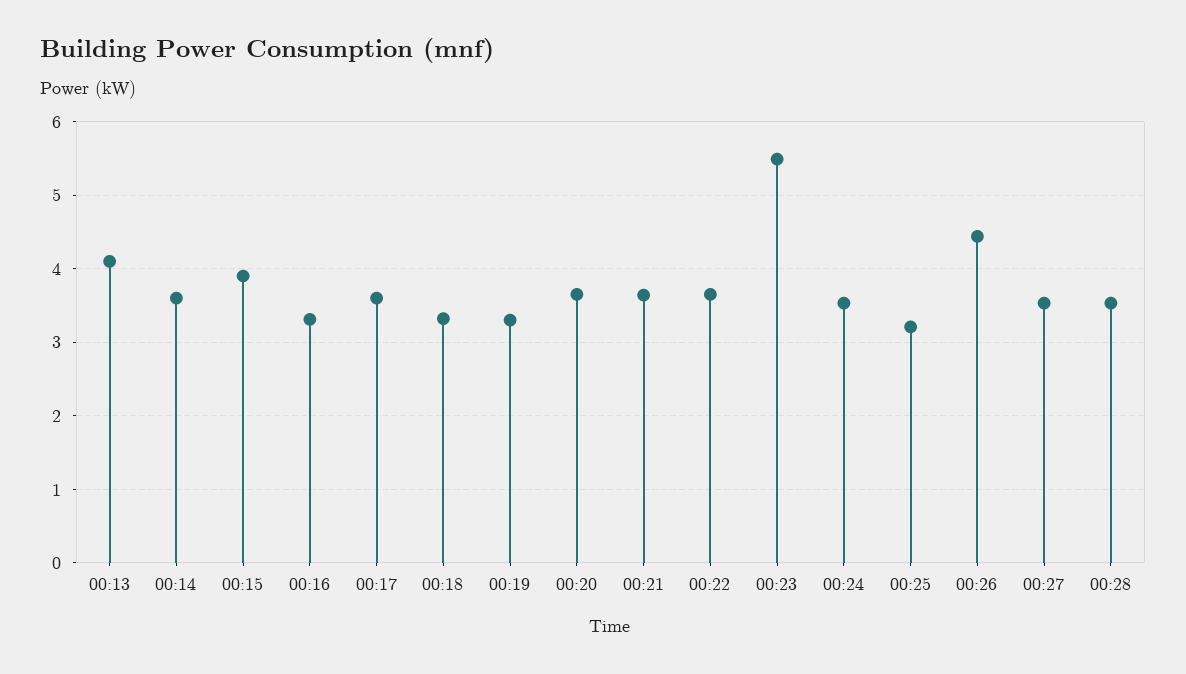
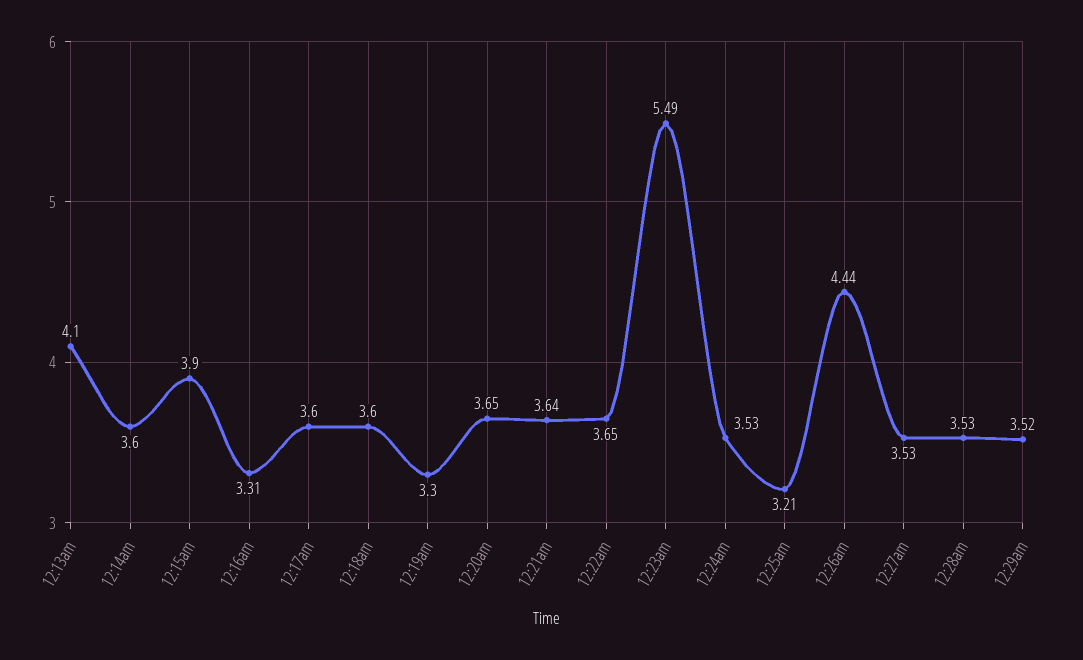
00:18: 3.3 -> 3.6
12:29am: none -> 3.52

